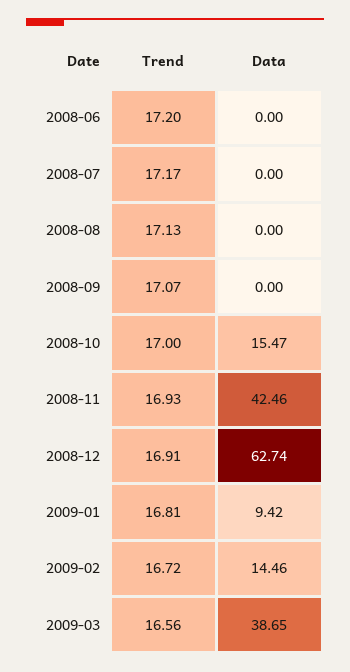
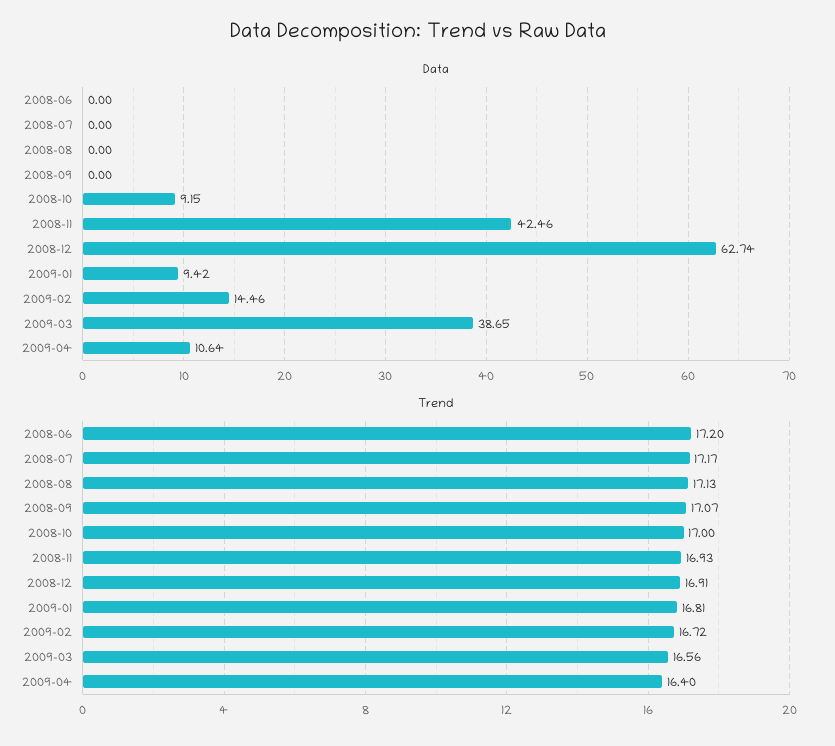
Data, 2008-10: 15.47 -> 9.15
Data, 2009-04: none -> 10.64
Trend, 2009-04: none -> 16.4

